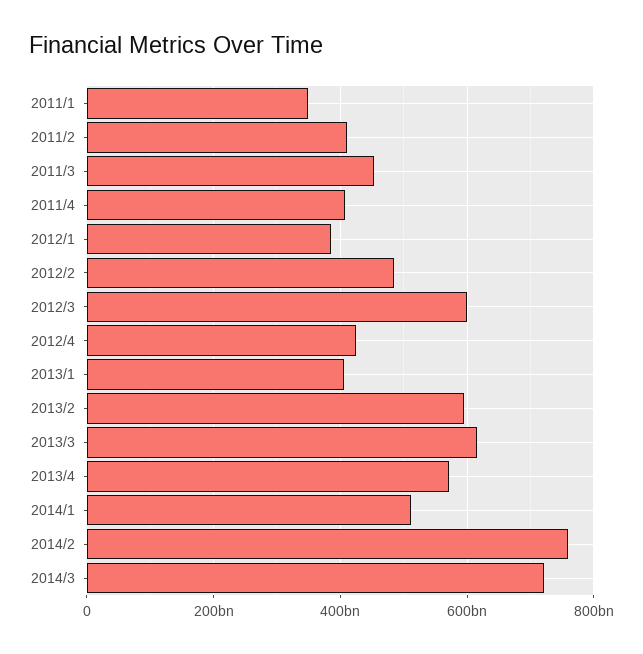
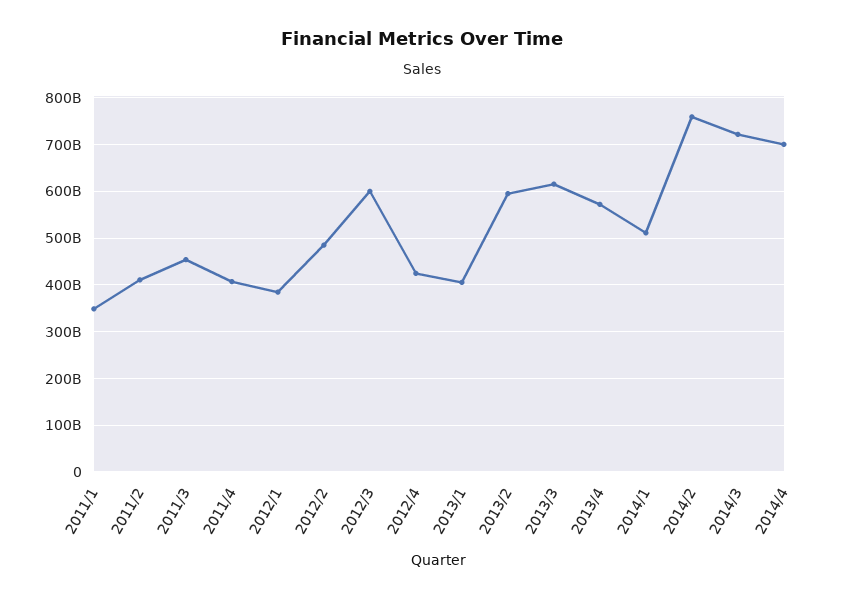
2014/4: none -> 700000000000

